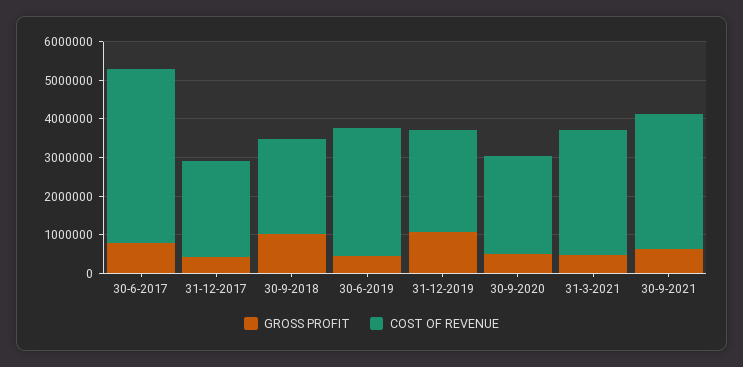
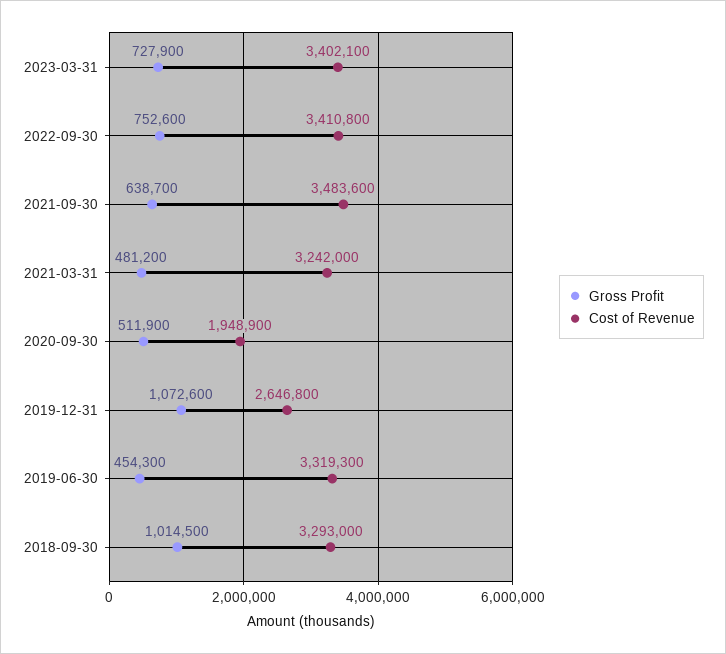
GROSS PROFIT, 30-6-2017: 750000 -> none
COST OF REVENUE, 30-6-2017: 4500000 -> none
GROSS PROFIT, 31-12-2017: 500000 -> none
COST OF REVENUE, 31-12-2017: 2500000 -> none
COST OF REVENUE, 30-9-2018: 2500000 -> 3293000
COST OF REVENUE, 30-9-2020: 2500000 -> 1948900
GROSS PROFIT, 2023-03-31: none -> 727900
COST OF REVENUE, 2023-03-31: none -> 3402100
GROSS PROFIT, 2022-09-30: none -> 752600
COST OF REVENUE, 2022-09-30: none -> 3410800

